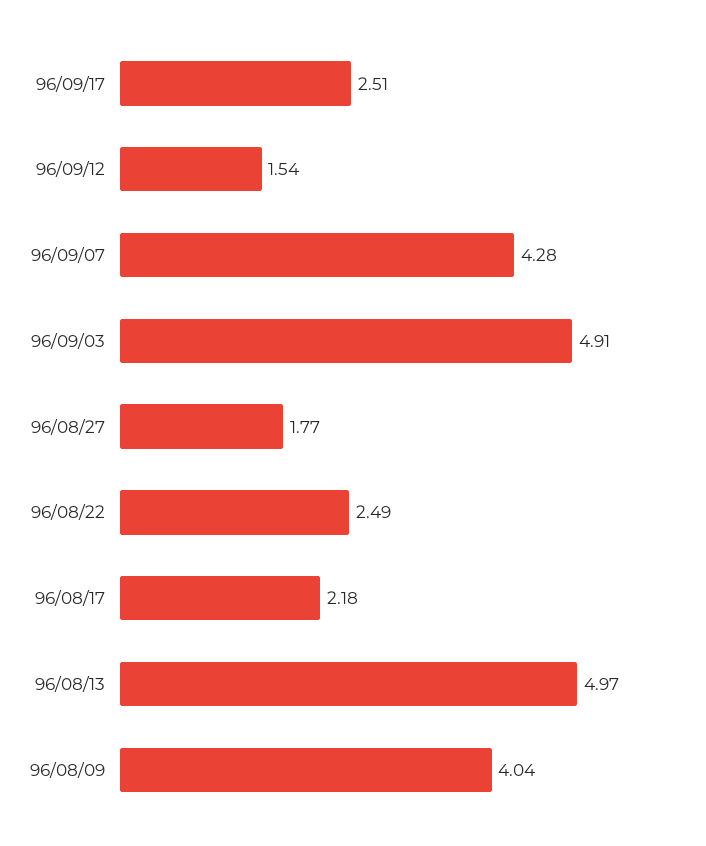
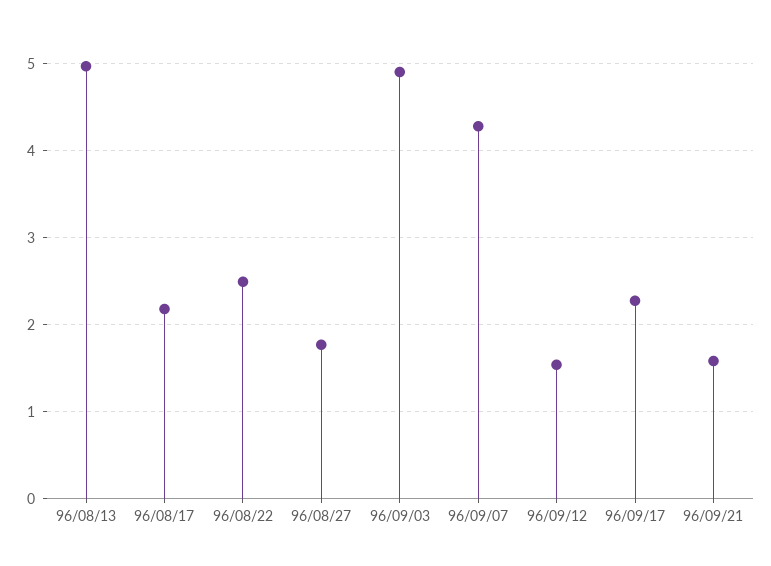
96/09/17: 2.51 -> 2.3
96/08/09: 4.04 -> none
96/09/21: none -> 1.6

